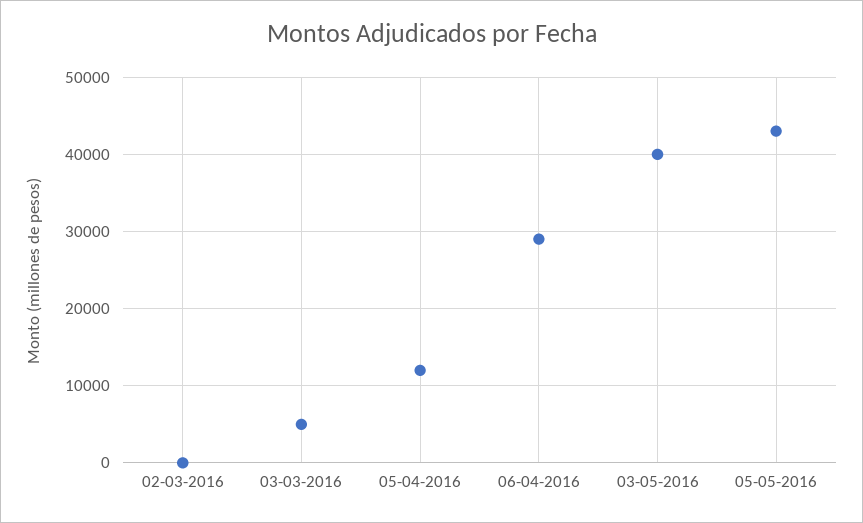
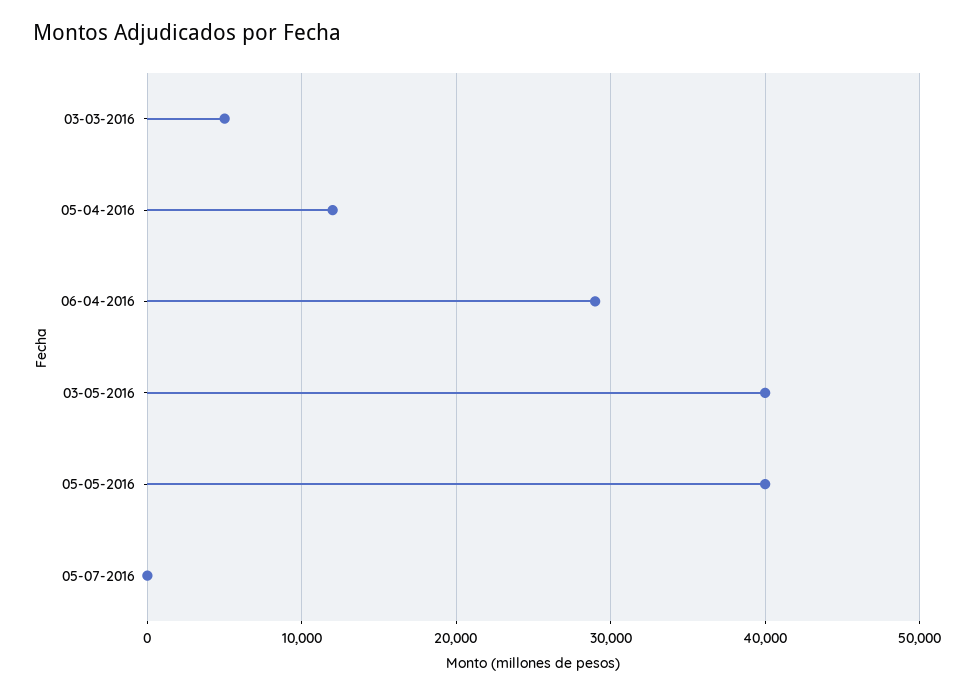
02-03-2016: 0 -> none
05-05-2016: 43000 -> 40000
05-07-2016: none -> 0

